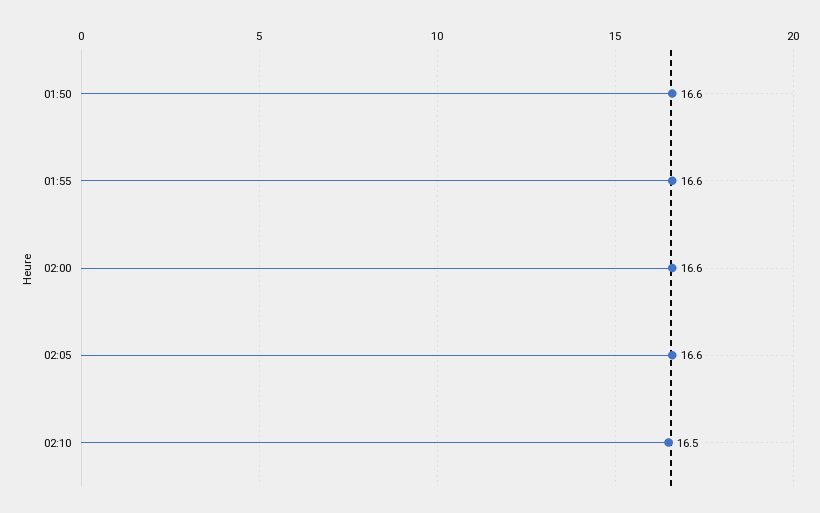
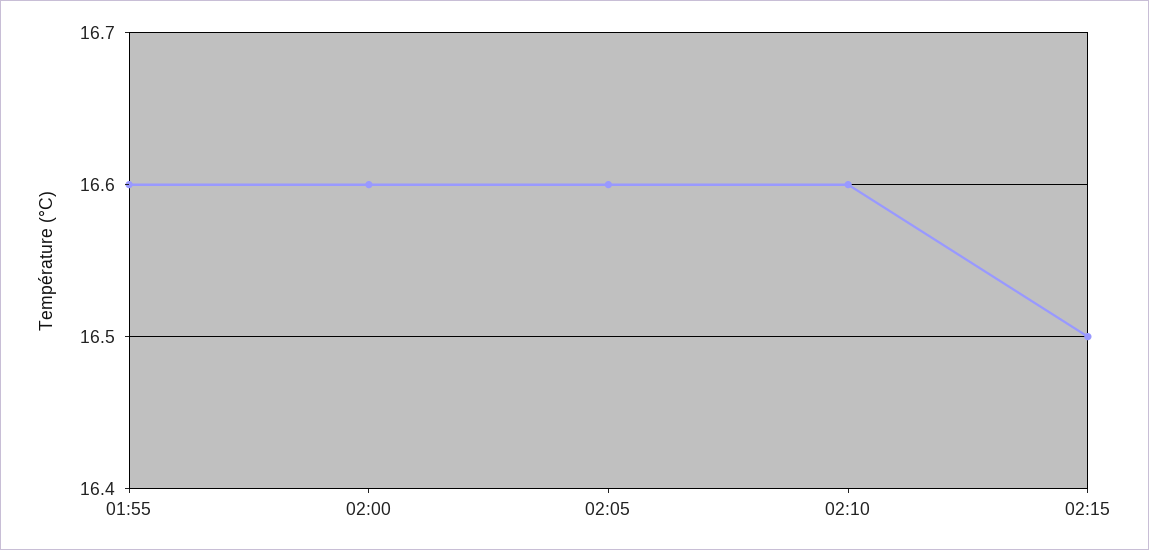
01:50: 16.6 -> none
02:10: 16.5 -> 16.6
02:15: none -> 16.5

